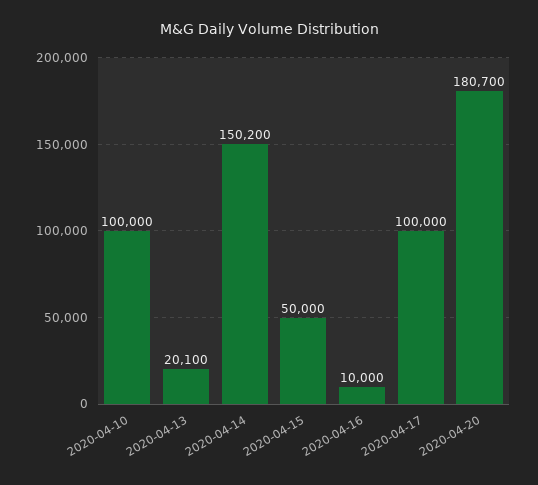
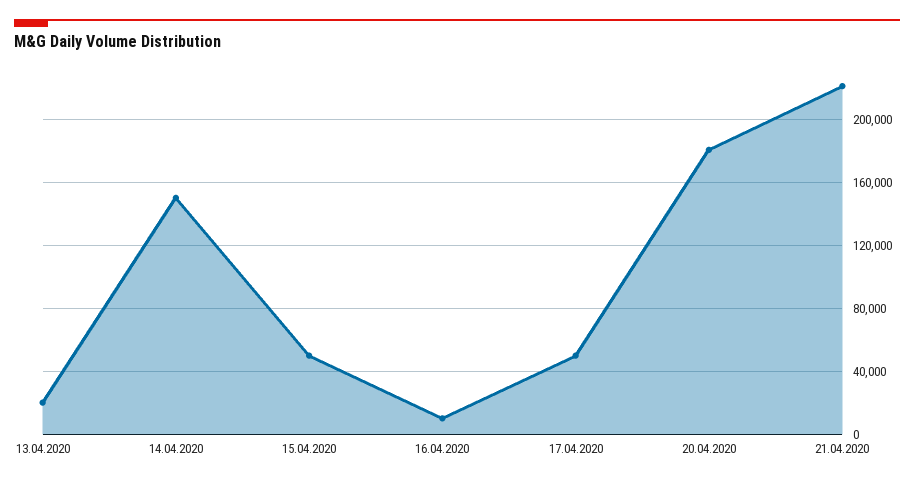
2020-04-10: 100000 -> none
2020-04-17: 100000 -> 50000
21.04.2020: none -> 220000

